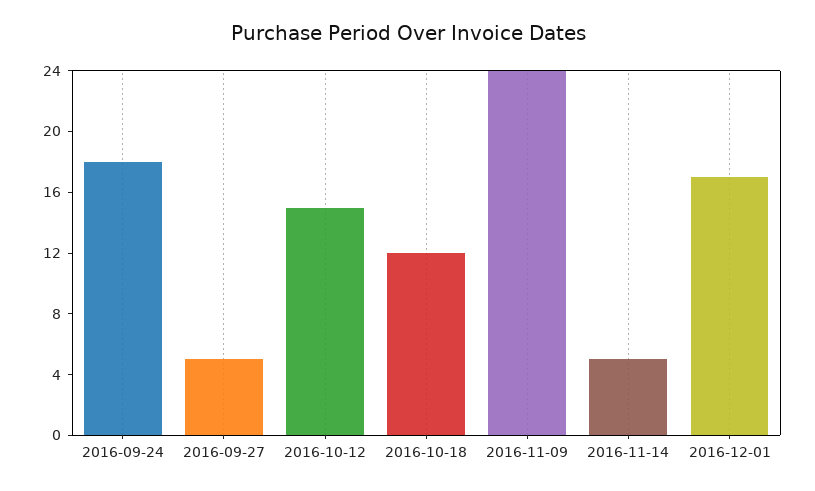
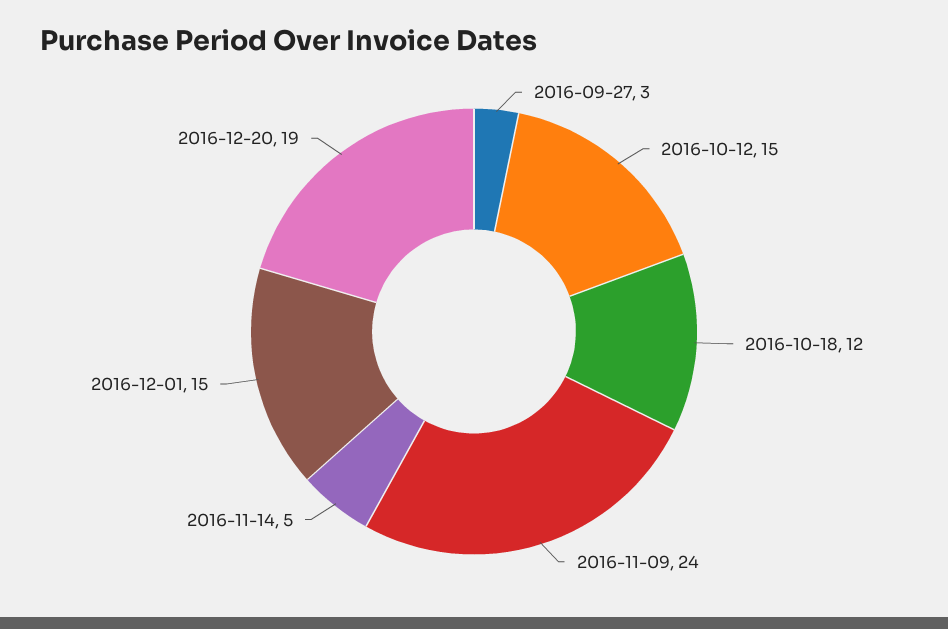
2016-09-24: 18 -> none
2016-09-27: 5 -> 3
2016-12-01: 17 -> 15
2016-12-20: none -> 19

